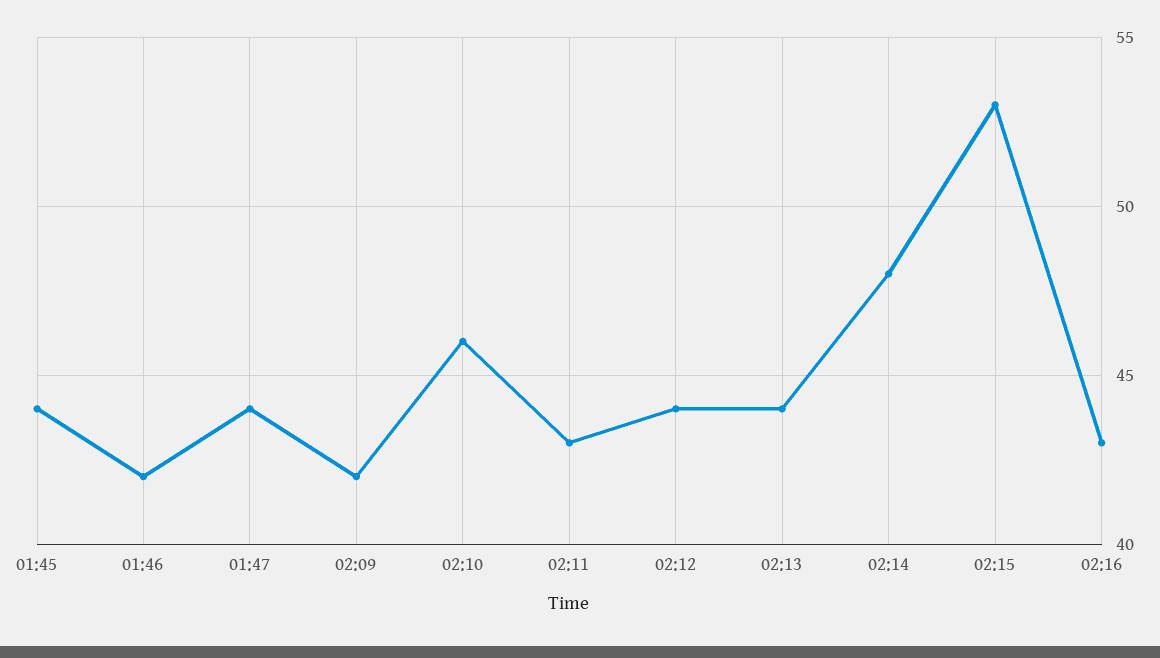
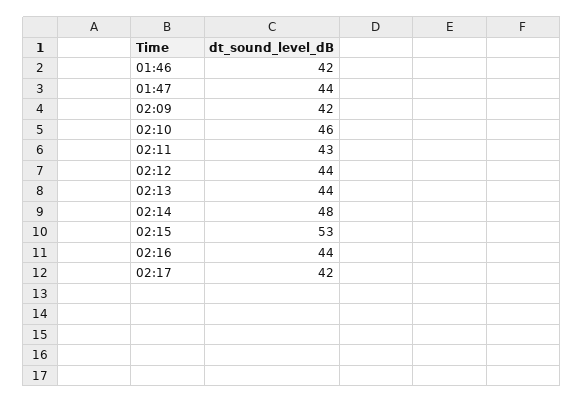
01:45: 44 -> none
02:16: 43 -> 44
02:17: none -> 42

